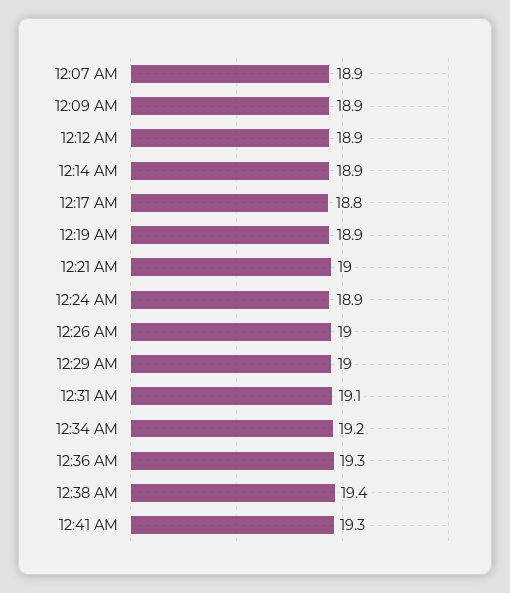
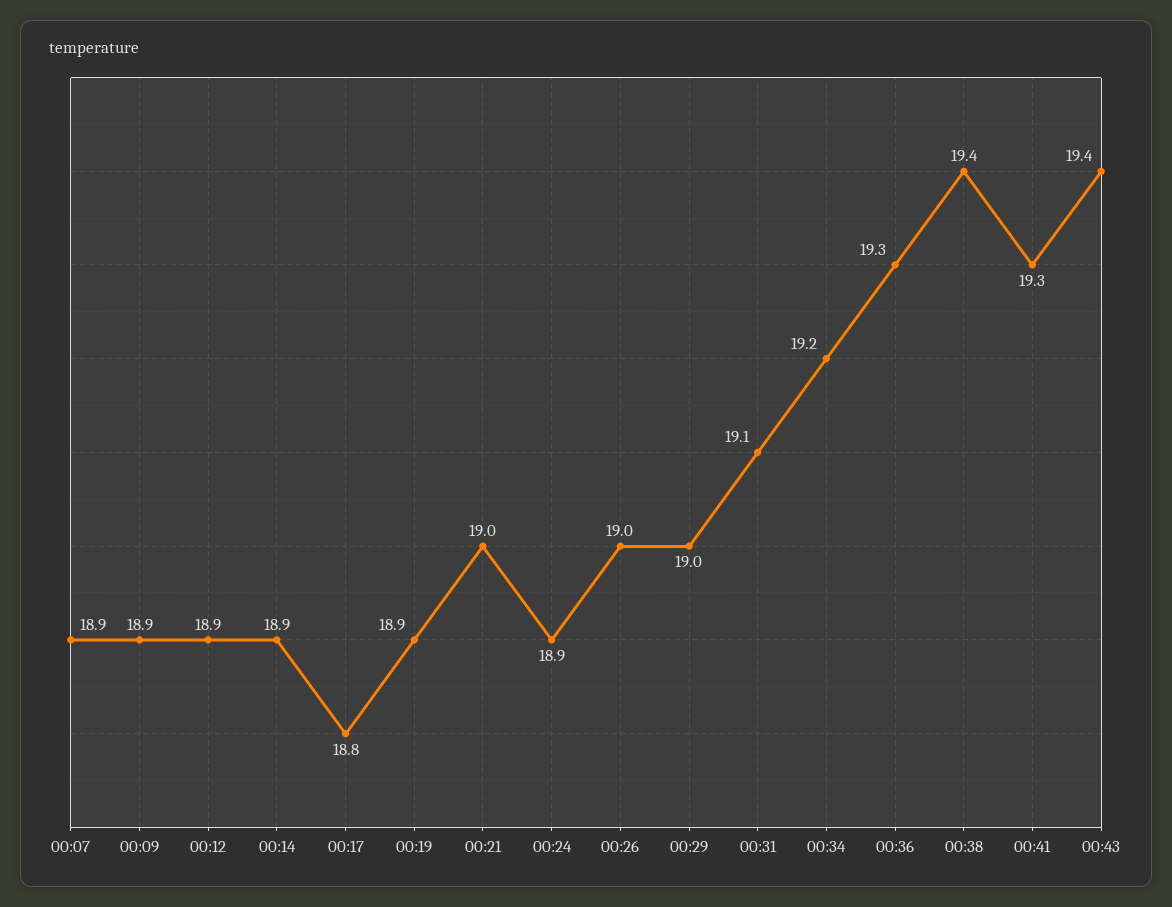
00:43: none -> 19.4

